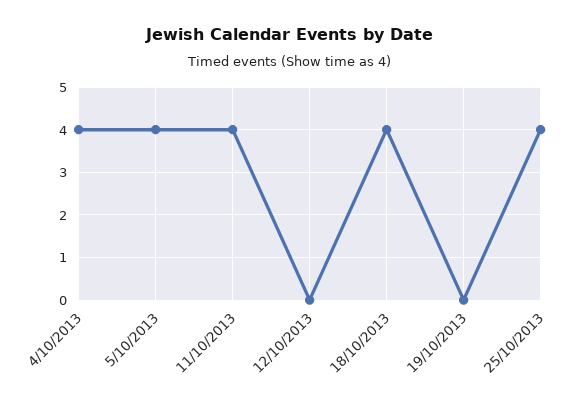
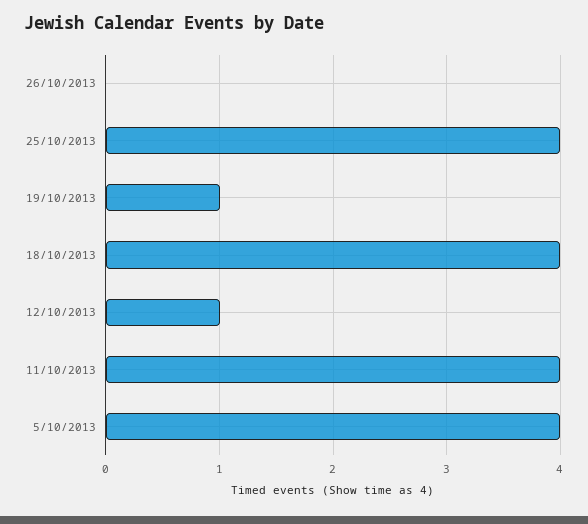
4/10/2013: 4 -> none
12/10/2013: 0 -> 1
19/10/2013: 0 -> 1
26/10/2013: none -> 0

